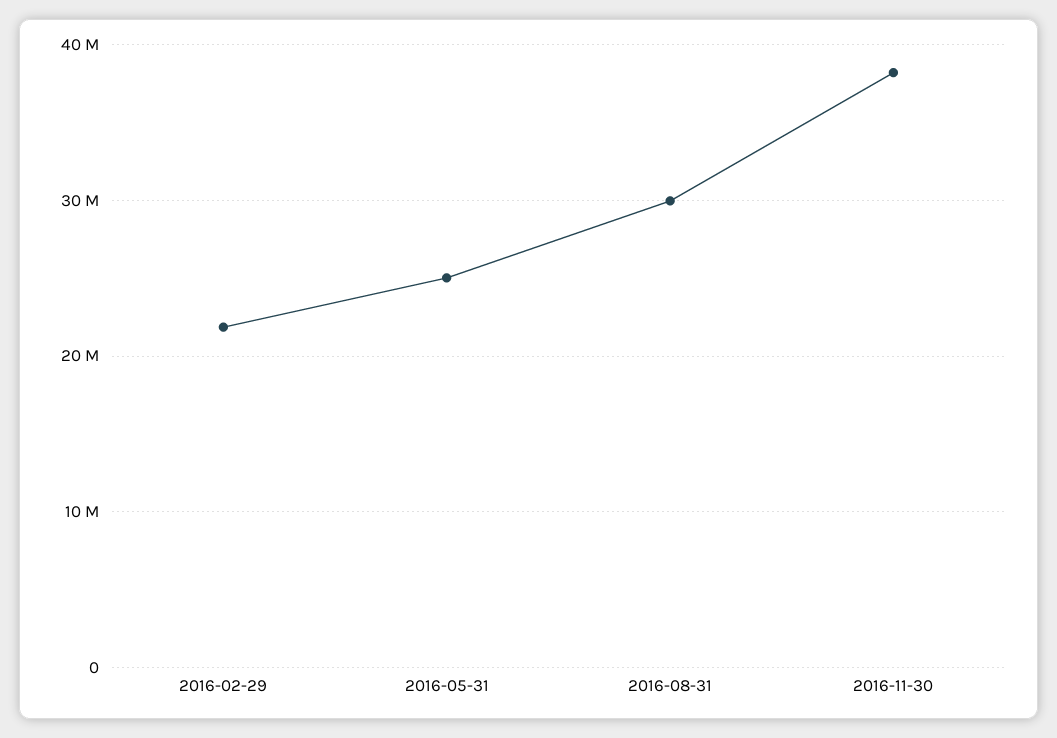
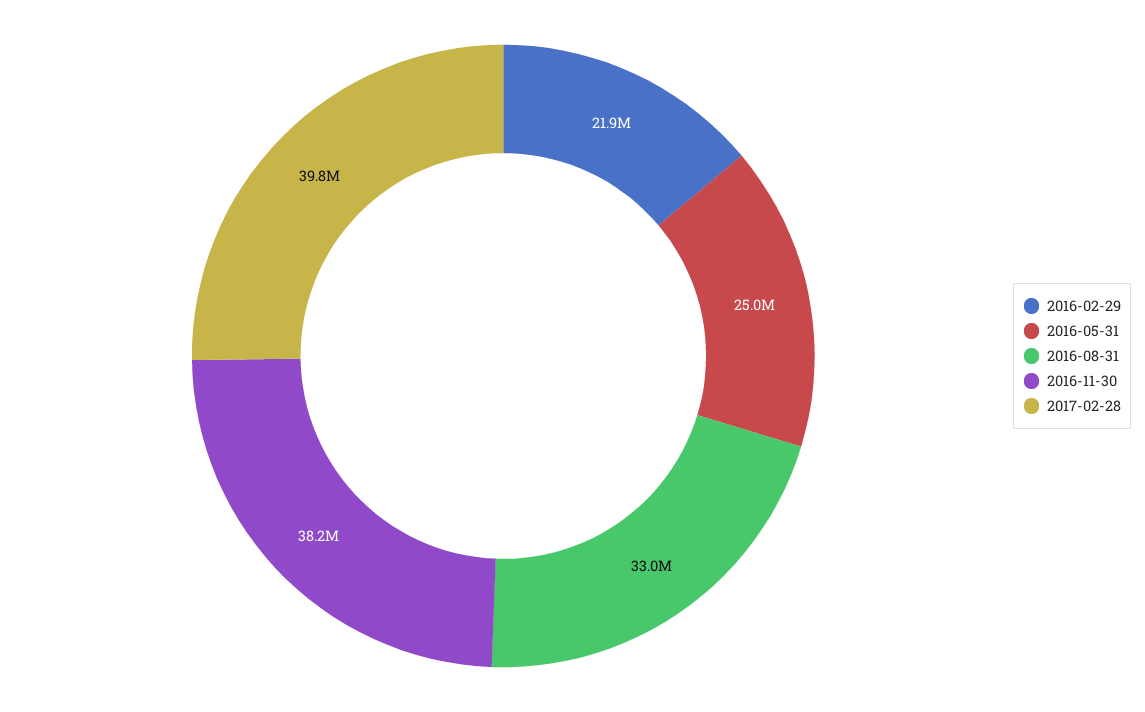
2016-08-31: 30000000 -> 33000000
2017-02-28: none -> 39800000

